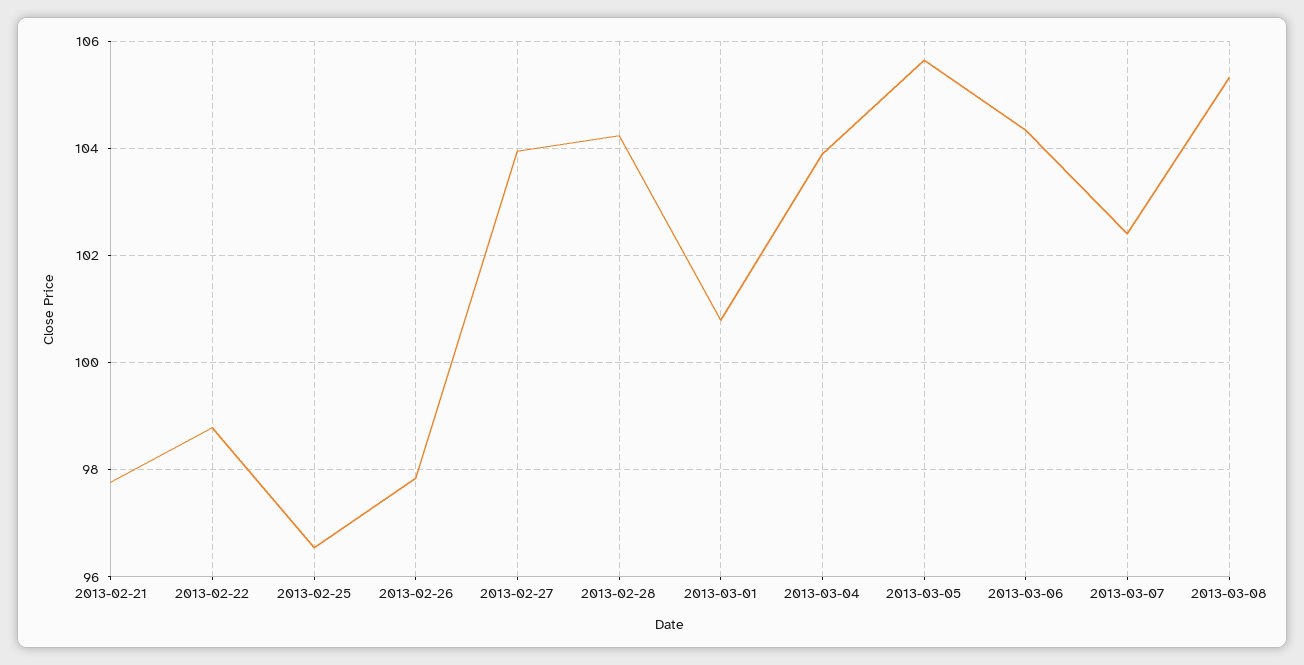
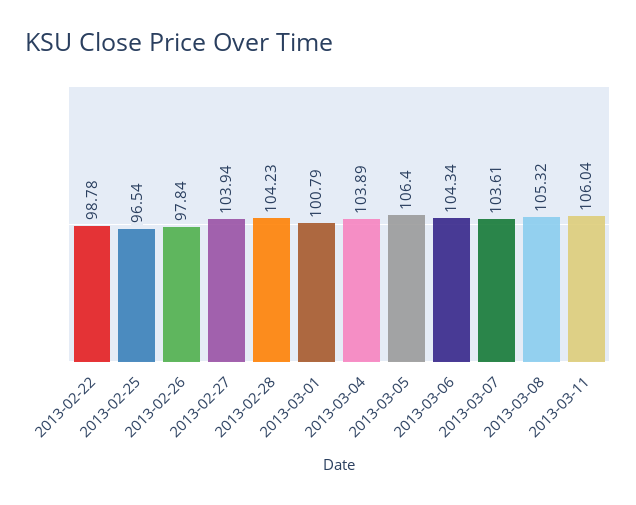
2013-02-21: 97.8 -> none
2013-03-05: 105.6 -> 106.4
2013-03-07: 102.4 -> 103.61
2013-03-11: none -> 106.04

